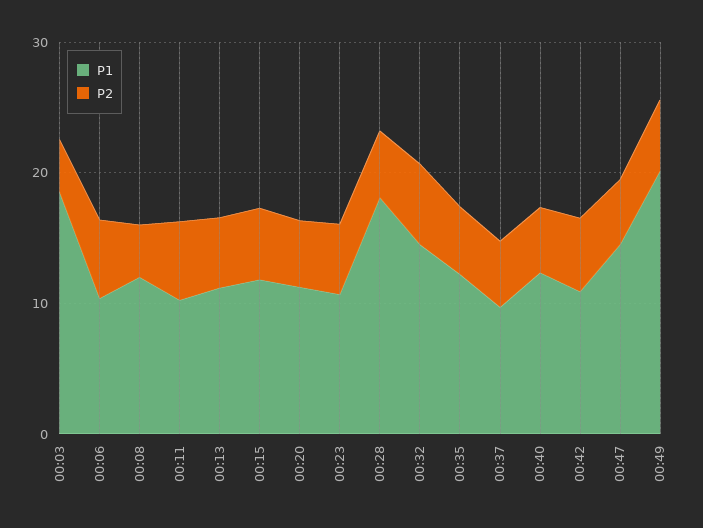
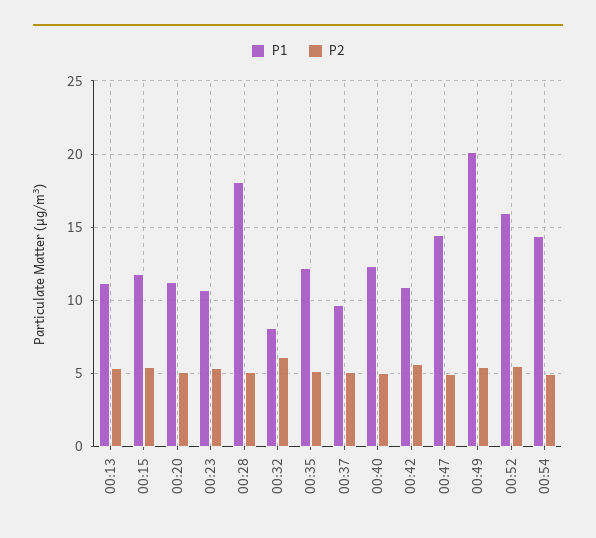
P1, 00:03: 18 -> none
P2, 00:03: 4 -> none
P1, 00:06: 10 -> none
P2, 00:06: 6 -> none
P1, 00:08: 12 -> none
P2, 00:08: 4 -> none
P1, 00:11: 10 -> none
P2, 00:11: 6 -> none
P1, 00:32: 14 -> 8
P1, 00:52: none -> 16
P2, 00:52: none -> 5.5
P1, 00:54: none -> 14.5
P2, 00:54: none -> 5

